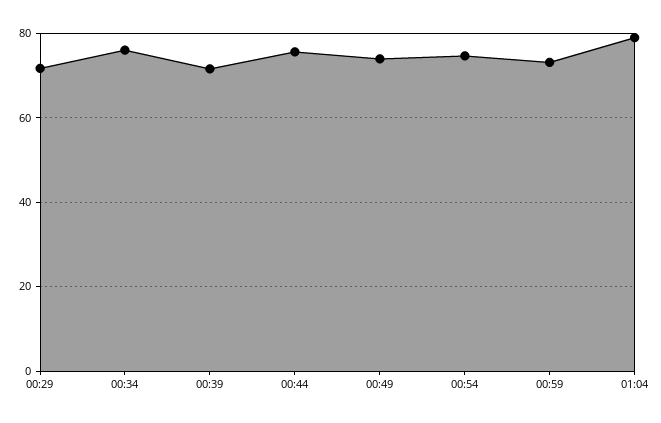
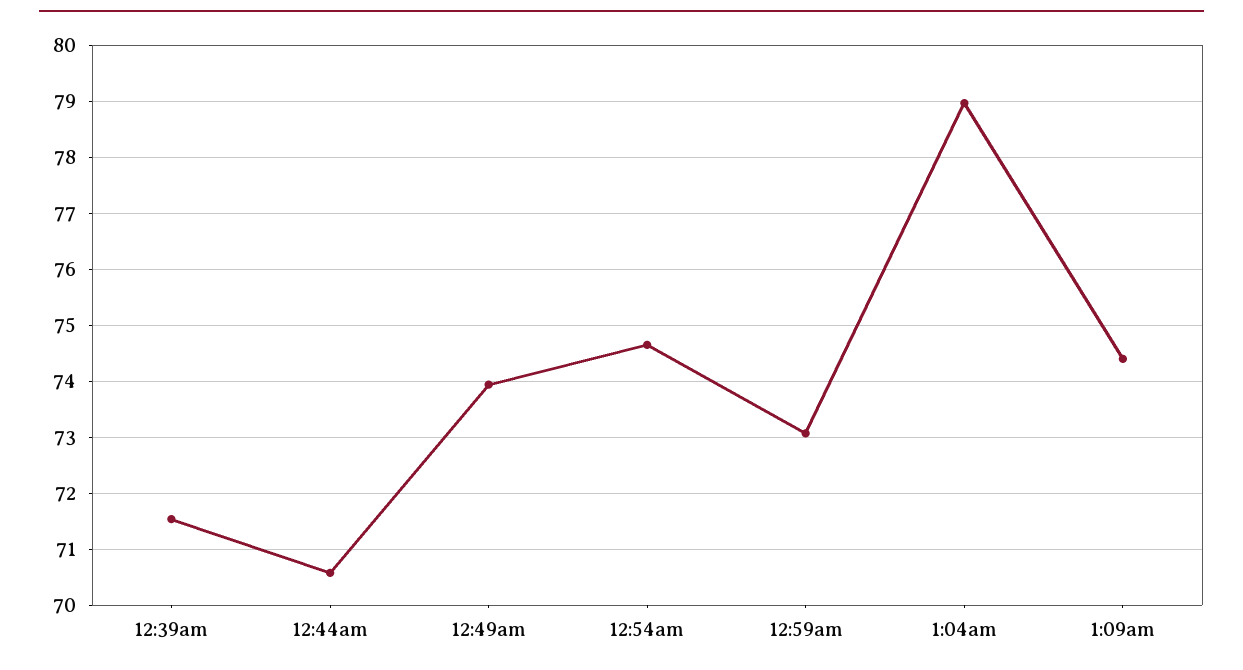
00:29: 72 -> none
00:34: 76 -> none
00:44: 76 -> 70.6
1:09am: none -> 74.4

